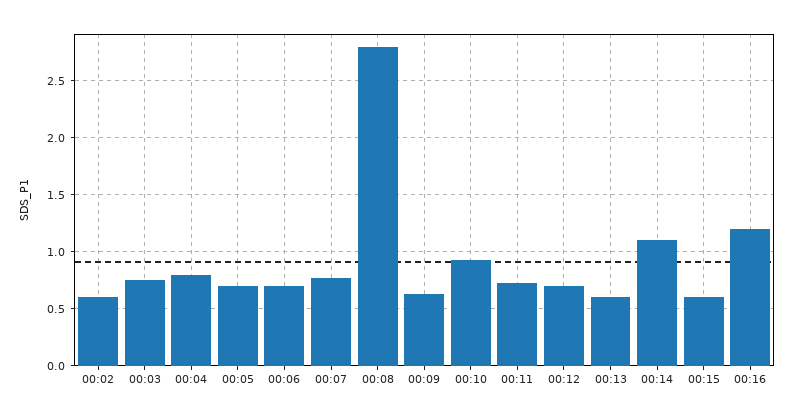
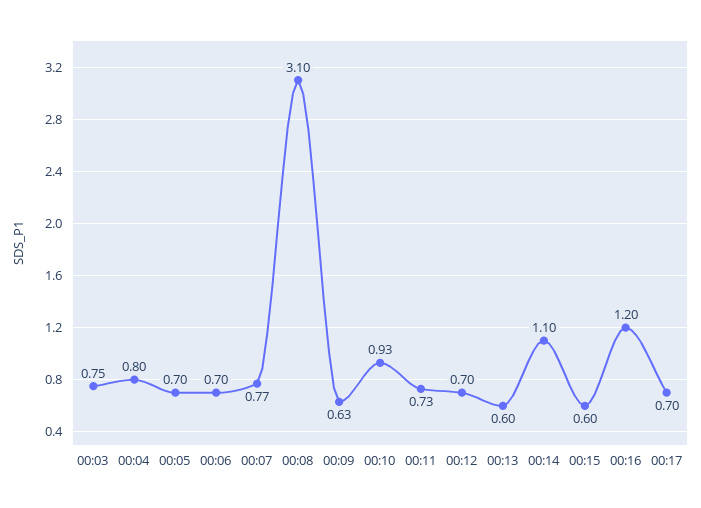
00:02: 0.6 -> none
00:08: 2.8 -> 3.1
00:17: none -> 0.7

